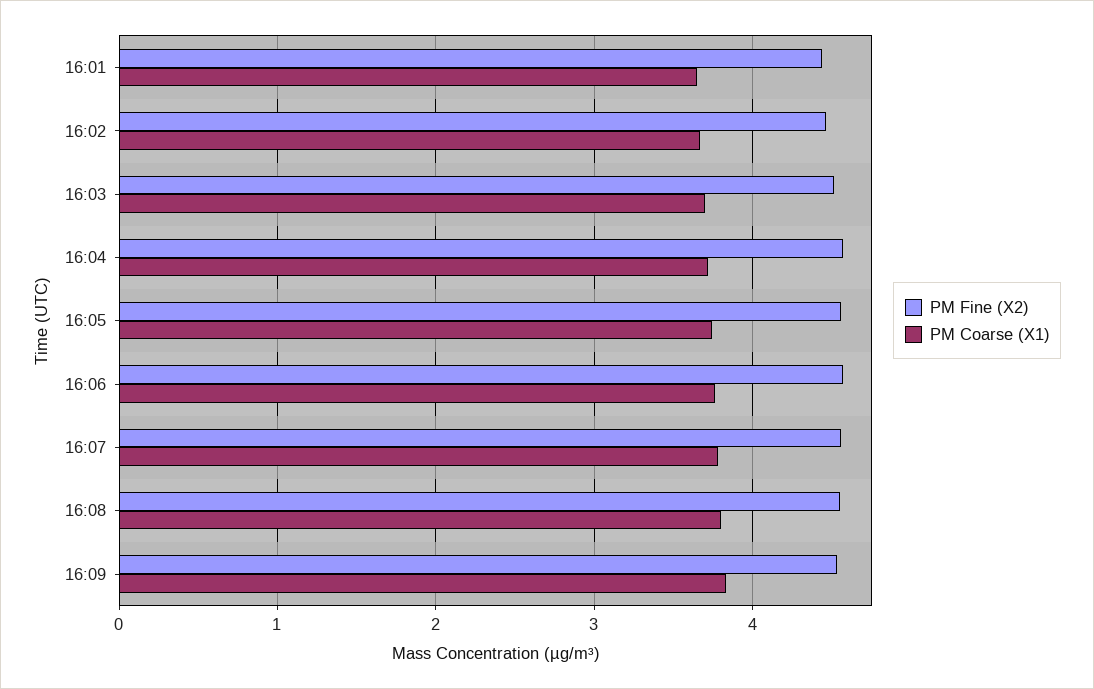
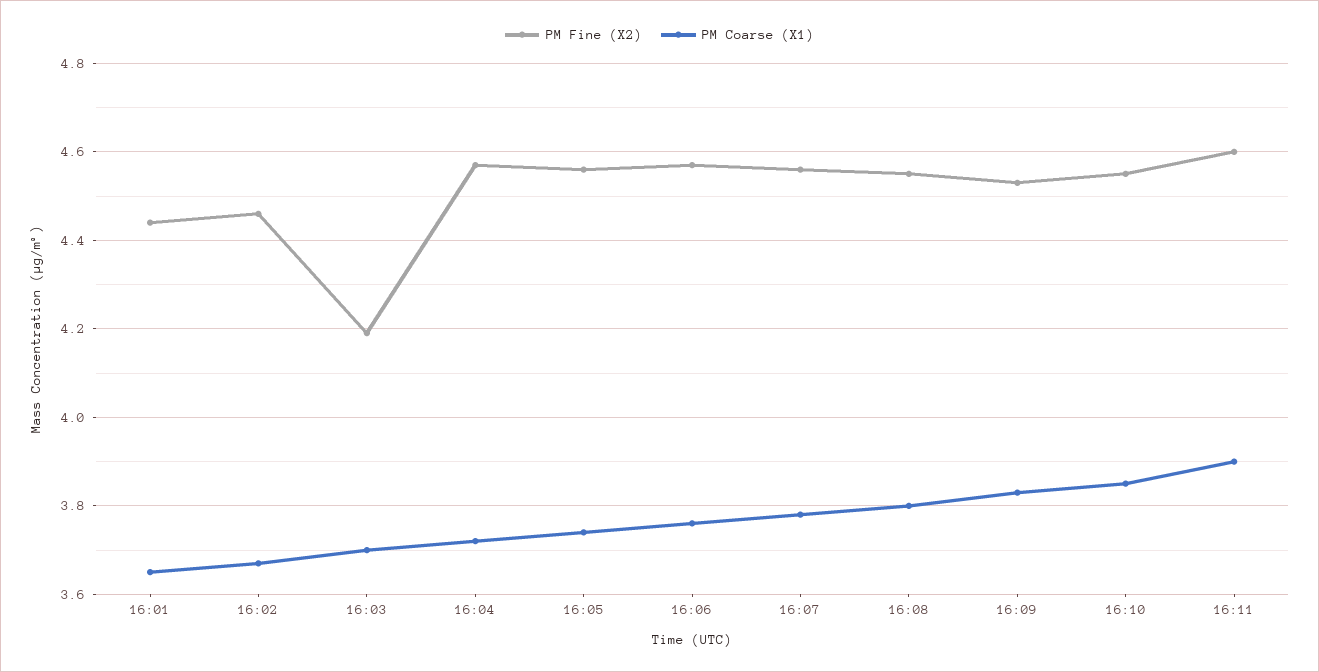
PM Fine (X2), 16:03: 4.5 -> 4.2
PM Fine (X2), 16:10: none -> 4.55
PM Coarse (X1), 16:10: none -> 3.85
PM Fine (X2), 16:11: none -> 4.6
PM Coarse (X1), 16:11: none -> 3.9

